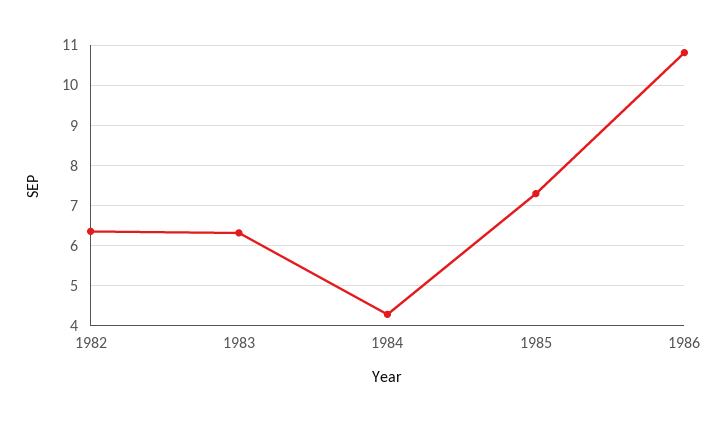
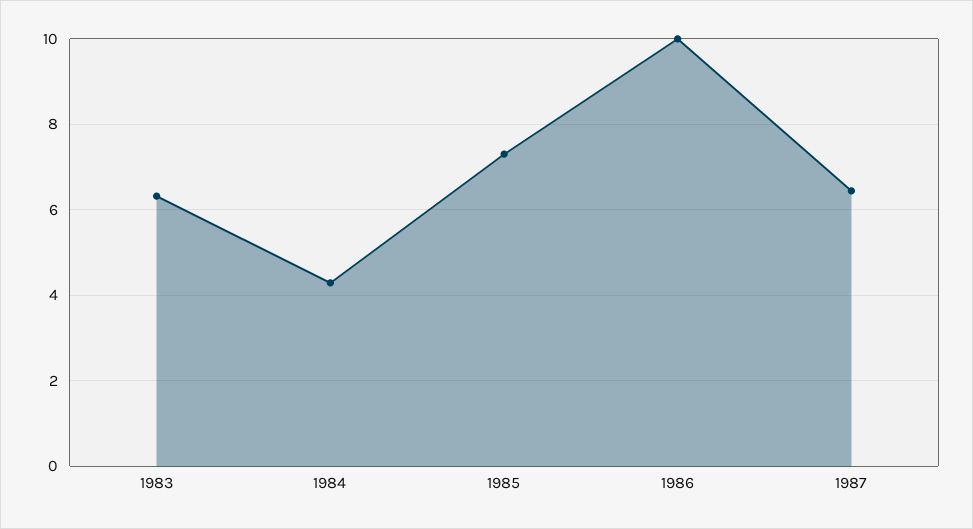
1982: 6.4 -> none
1986: 10.8 -> 10
1987: none -> 6.4

